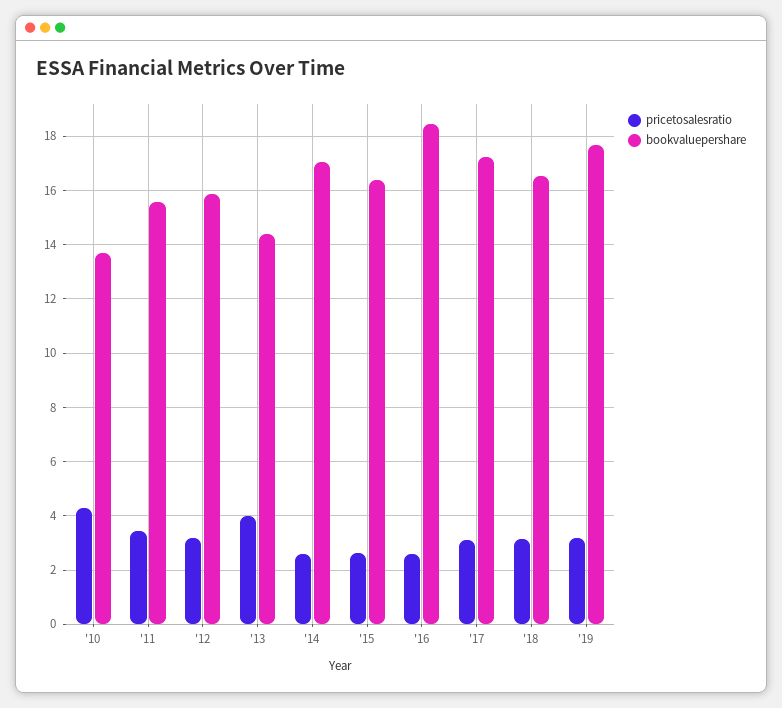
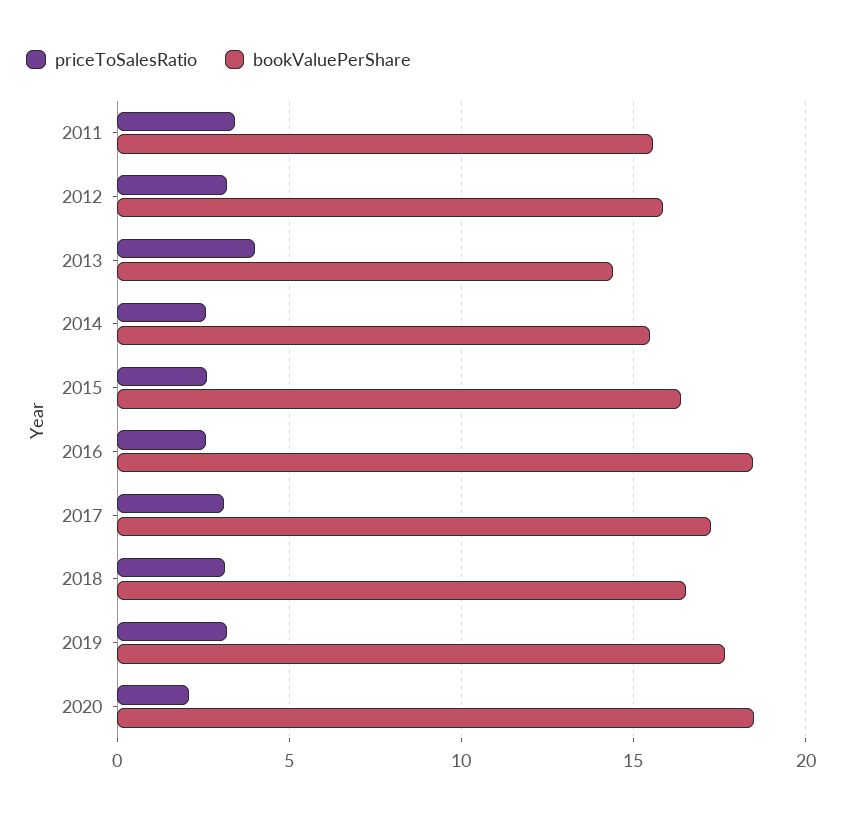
pricetosalesratio, '10: 4.25 -> none
bookvaluepershare, '10: 13.75 -> none
bookvaluepershare, '14: 17 -> 15.5
pricetosalesratio, 2020: none -> 2
bookvaluepershare, 2020: none -> 18.5

